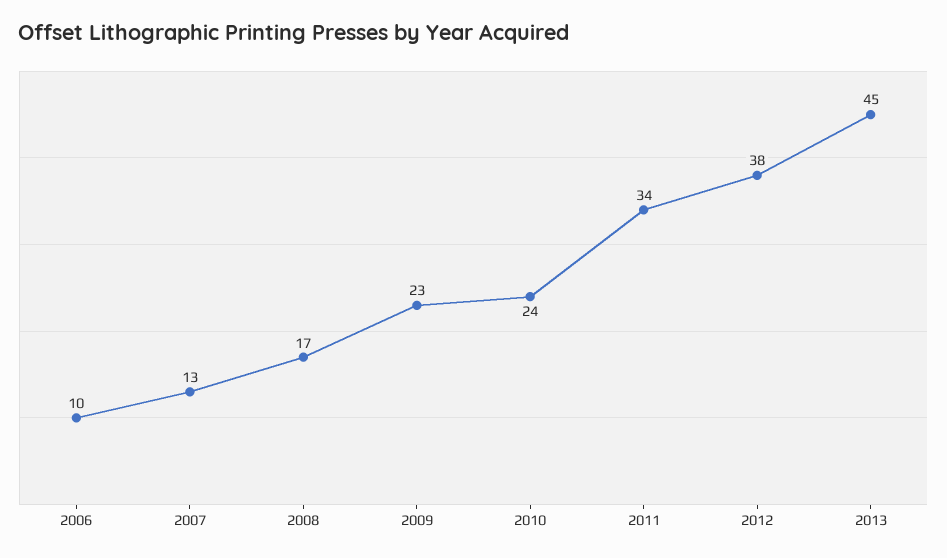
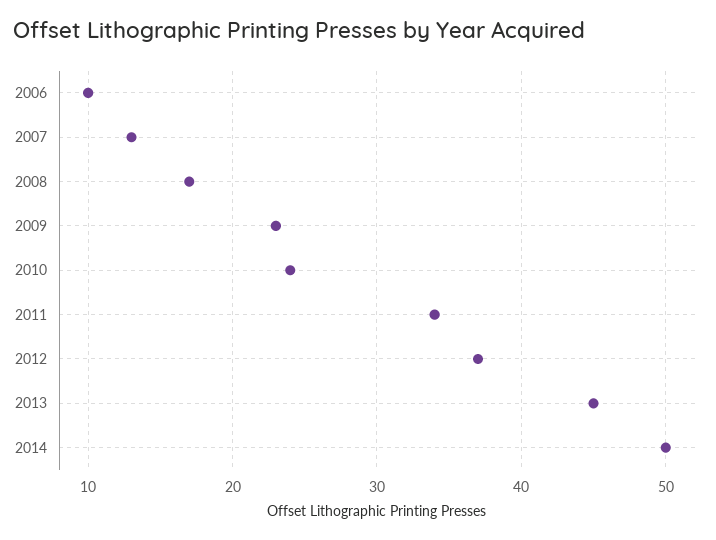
2012: 38 -> 37
2014: none -> 50

